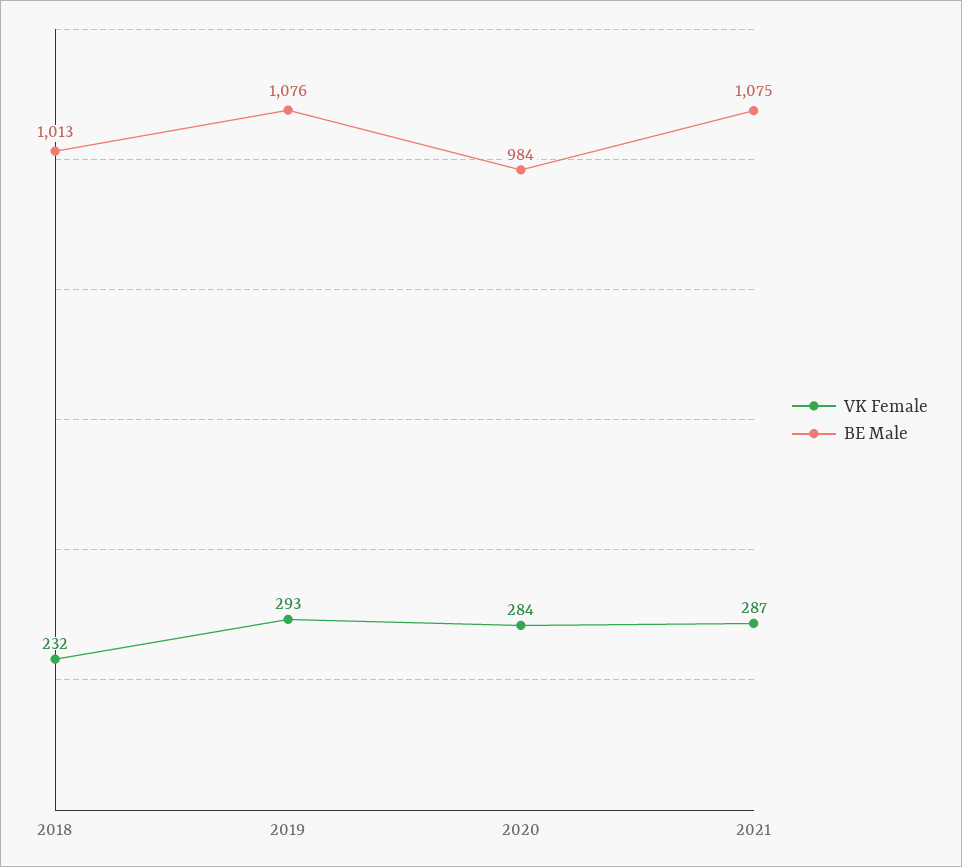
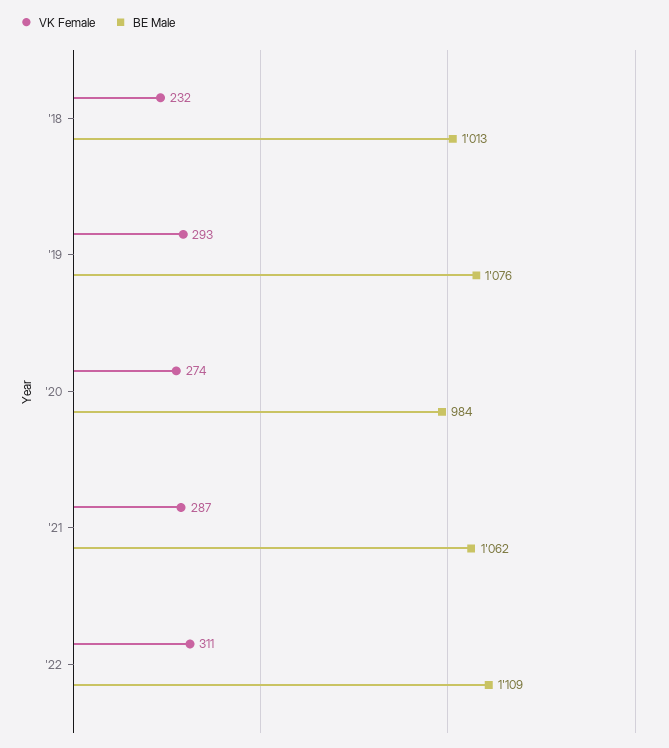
VK Female, 2020: 284 -> 274
BE Male, 2021: 1075 -> 1062
VK Female, '22: none -> 311
BE Male, '22: none -> 1109

